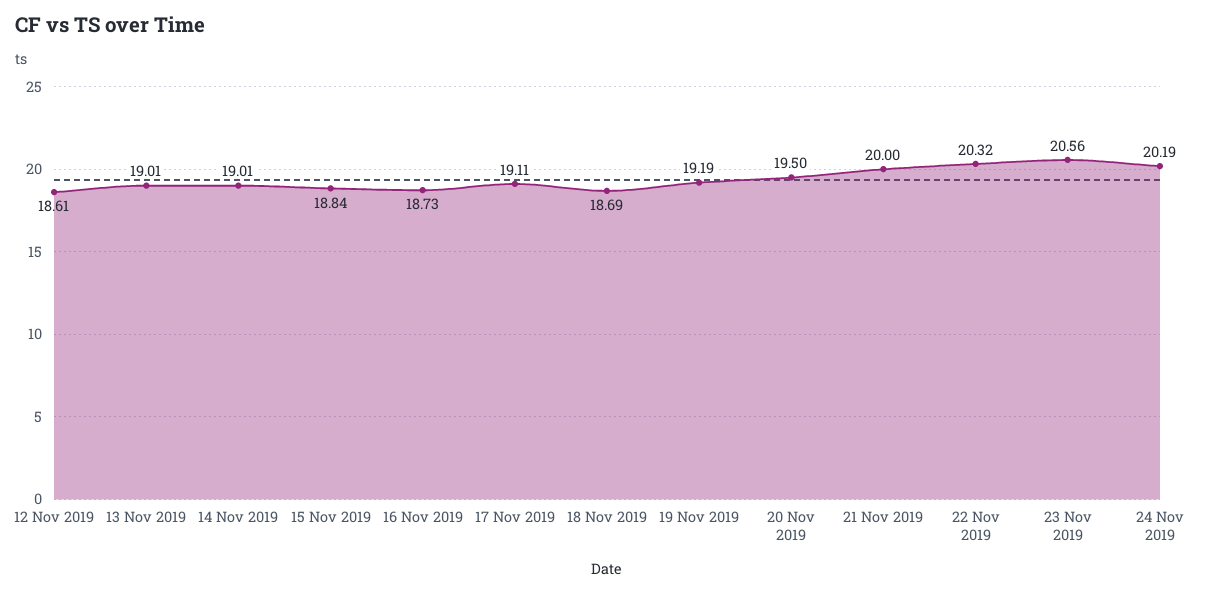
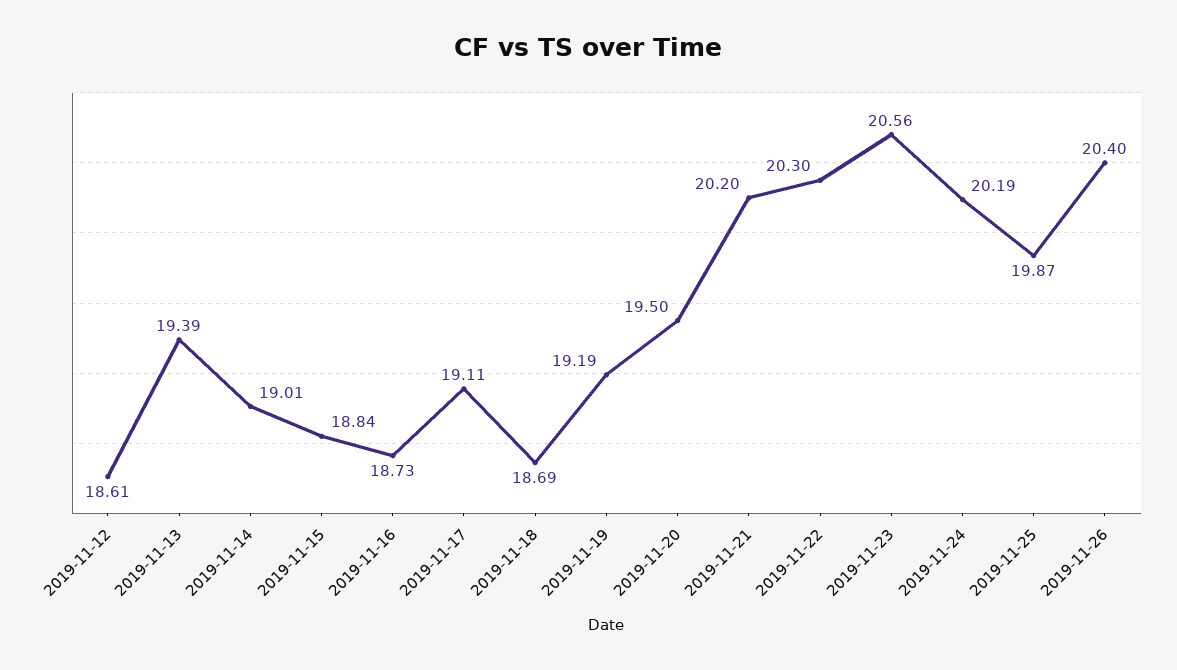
13 Nov 2019: 19.01 -> 19.39
21 Nov 2019: 20 -> 20.2
22 Nov 2019: 20.32 -> 20.3
2019-11-25: none -> 19.87
2019-11-26: none -> 20.4

